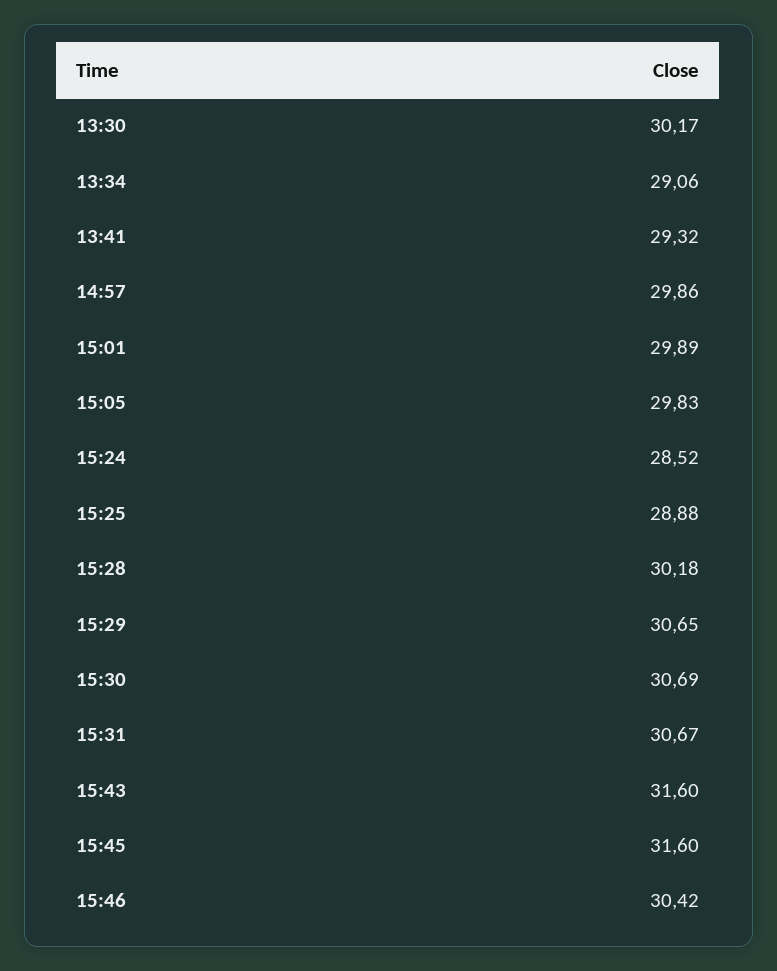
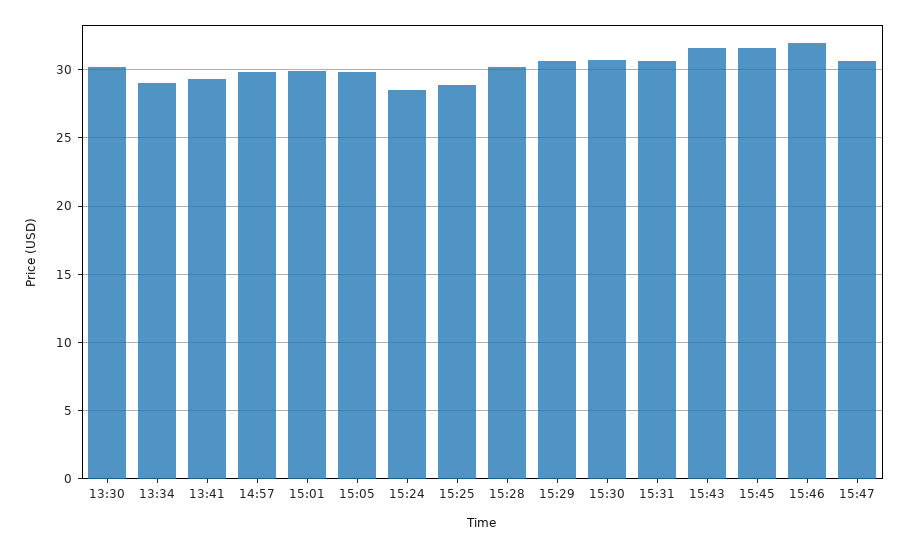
15:46: 30.42 -> 32
15:47: none -> 30.5

